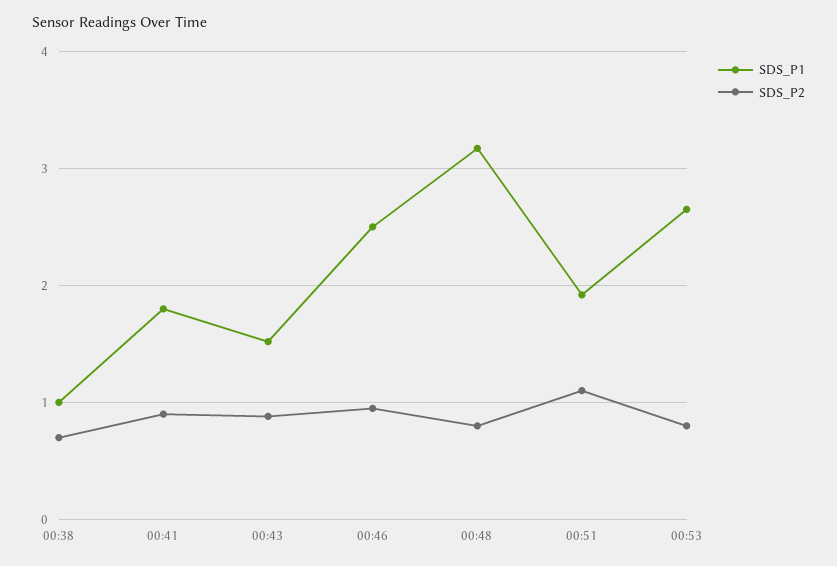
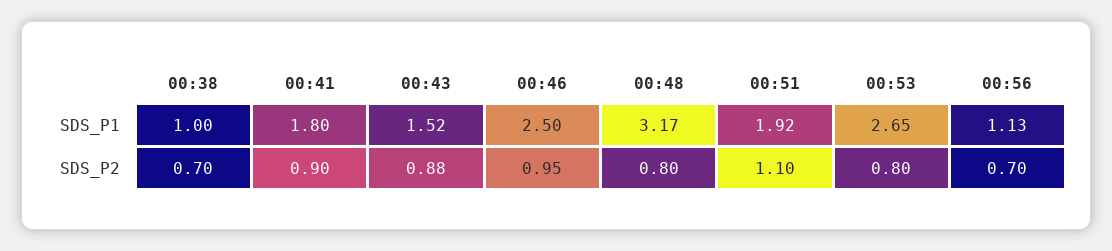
SDS_P1, 00:56: none -> 1.13
SDS_P2, 00:56: none -> 0.7

